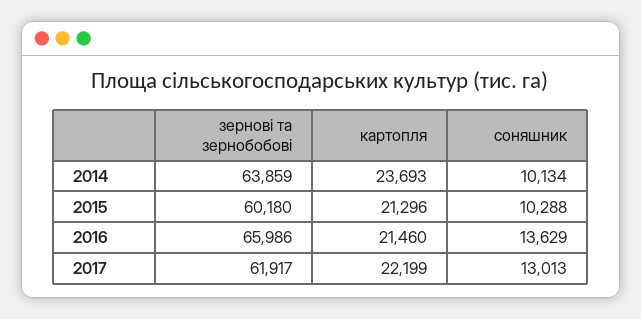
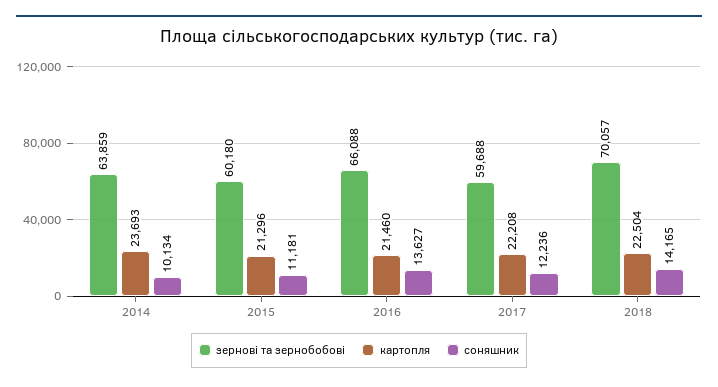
соняшник, 2015: 10288 -> 11181
зернові та зернобобові, 2016: 65986 -> 66088
соняшник, 2016: 13629 -> 13627
зернові та зернобобові, 2017: 61917 -> 59688
картопля, 2017: 22199 -> 22208
соняшник, 2017: 13013 -> 12236
зернові та зернобобові, 2018: none -> 70057
картопля, 2018: none -> 22504
соняшник, 2018: none -> 14165

